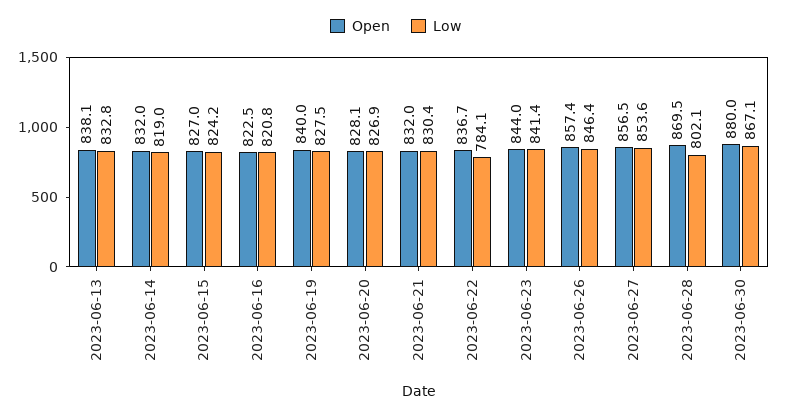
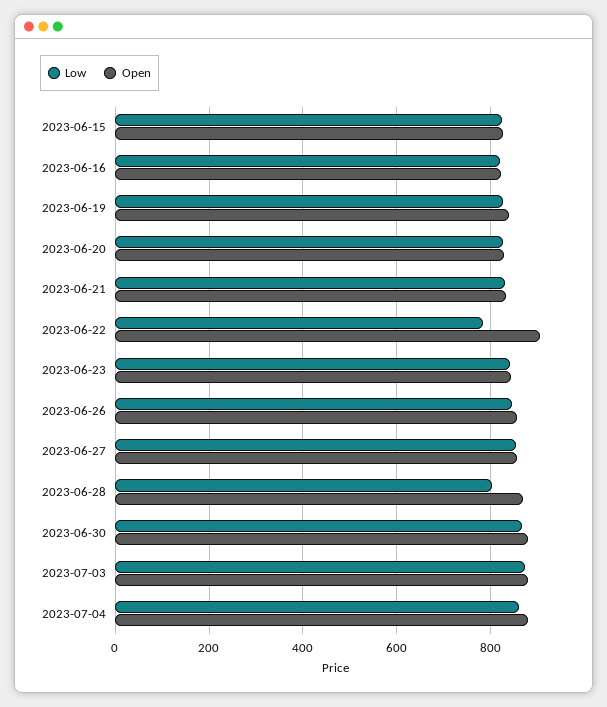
Open, 2023-06-13: 838.1 -> none
Low, 2023-06-13: 832.8 -> none
Open, 2023-06-14: 832 -> none
Low, 2023-06-14: 819 -> none
Open, 2023-06-22: 836.7 -> 900
Low, 2023-07-03: none -> 880
Open, 2023-07-03: none -> 880
Low, 2023-07-04: none -> 860
Open, 2023-07-04: none -> 880

